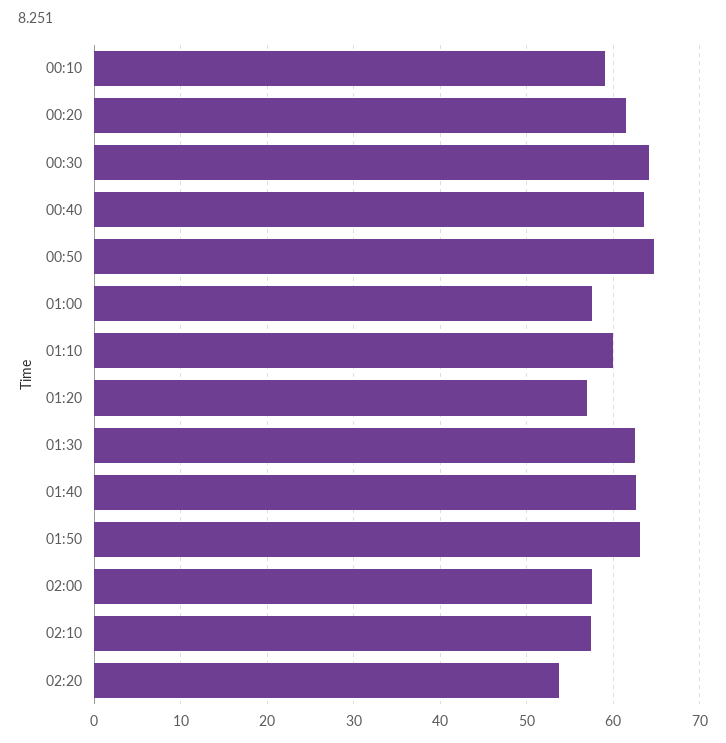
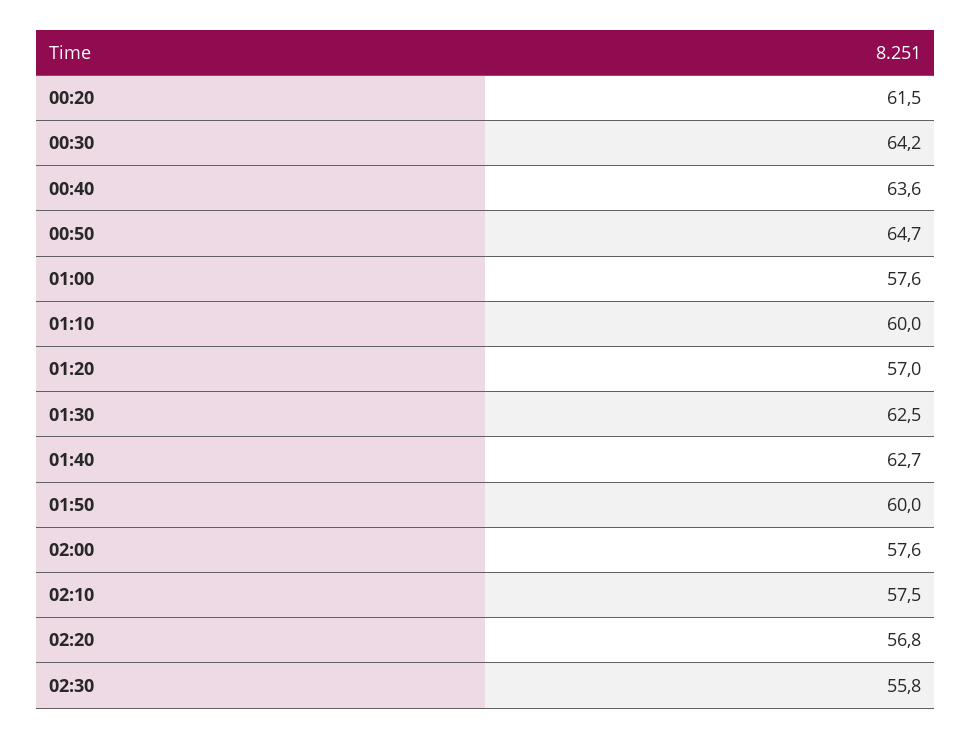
00:10: 59 -> none
01:50: 63 -> 60
02:20: 54 -> 56.8
02:30: none -> 55.8

